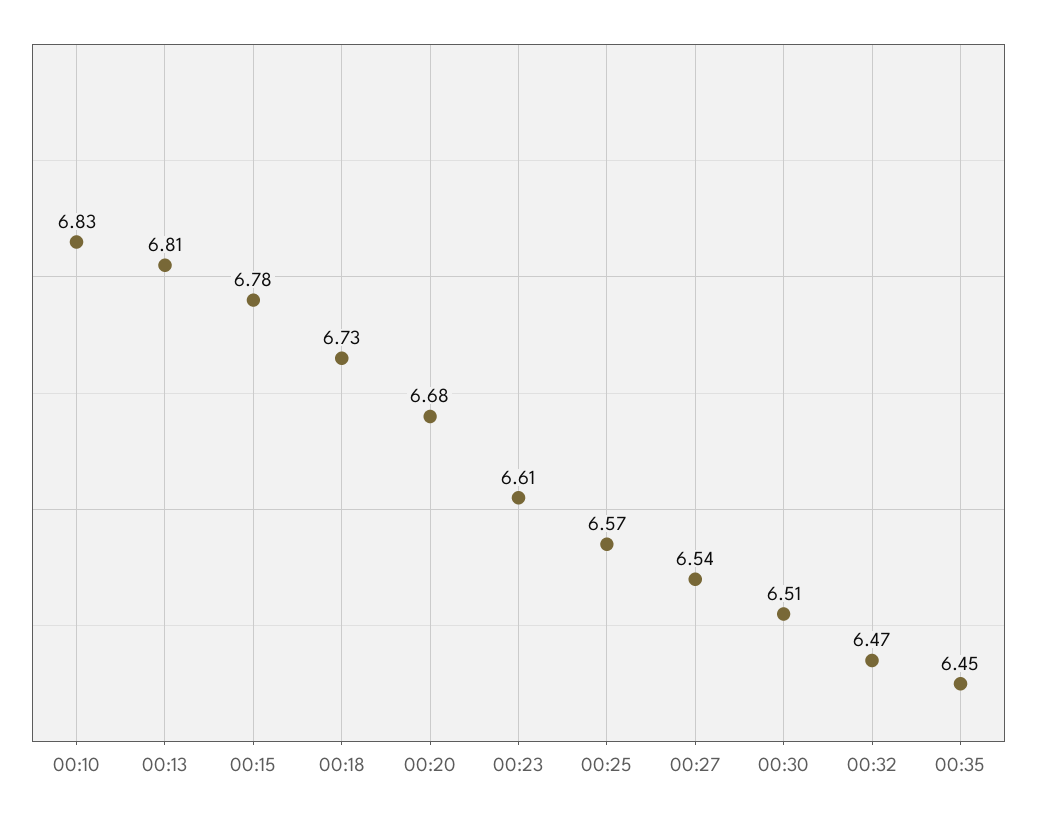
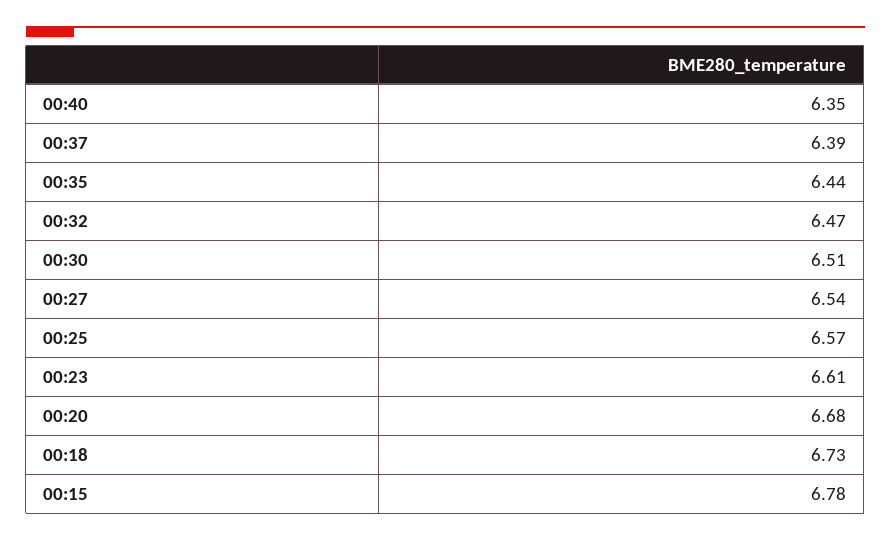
00:10: 6.83 -> none
00:13: 6.81 -> none
00:35: 6.45 -> 6.44
00:40: none -> 6.35
00:37: none -> 6.39

